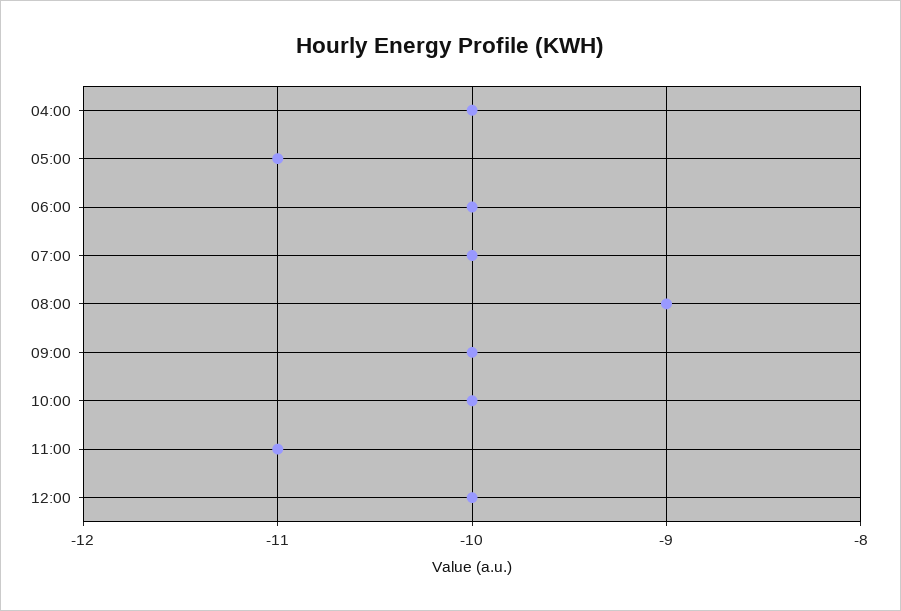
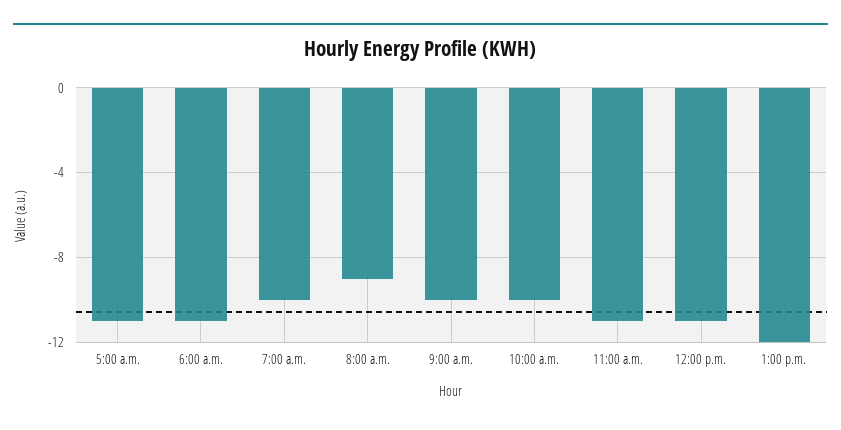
04:00: -10 -> none
06:00: -10 -> -11
12:00: -10 -> -11
1:00 p.m.: none -> -12

